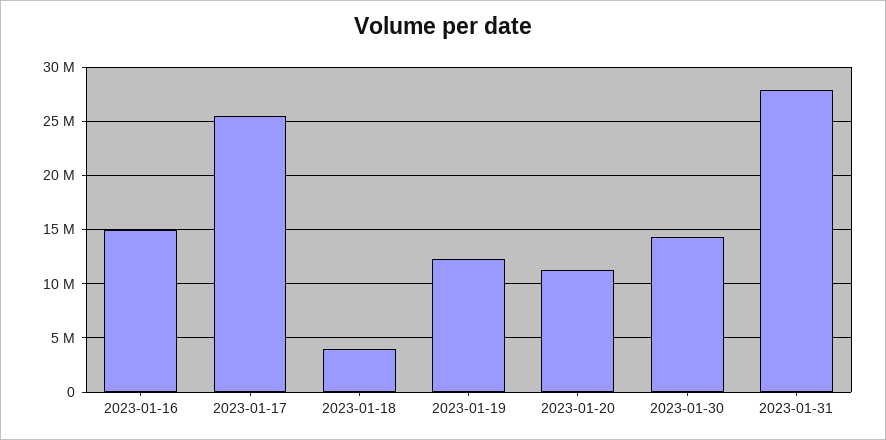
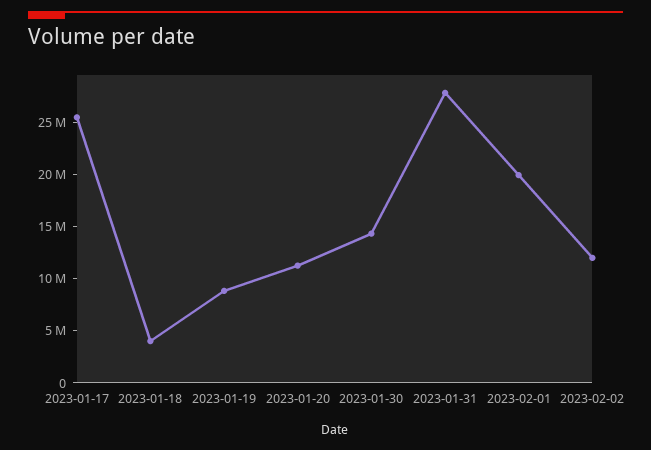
2023-01-16: 15000000 -> none
2023-01-19: 12000000 -> 9000000
2023-02-01: none -> 20000000
2023-02-02: none -> 12000000

